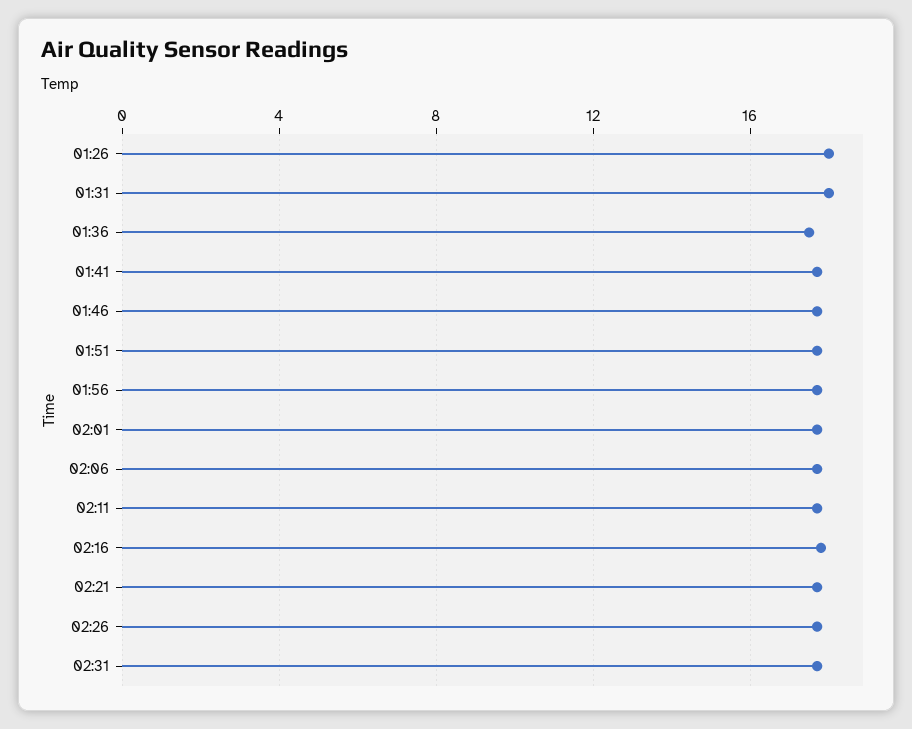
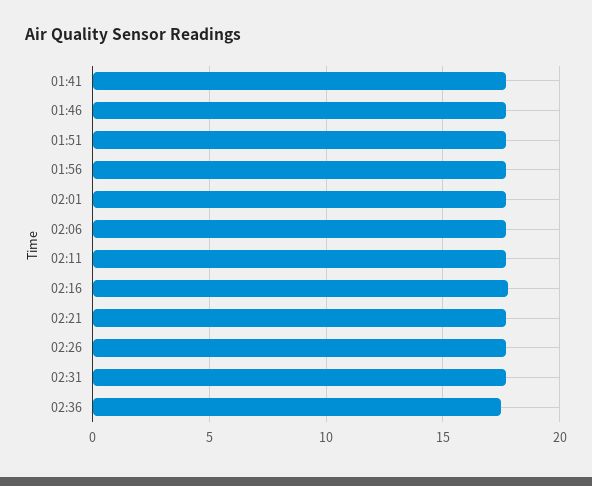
01:26: 18 -> none
01:31: 18 -> none
01:36: 17.5 -> none
02:36: none -> 17.5

